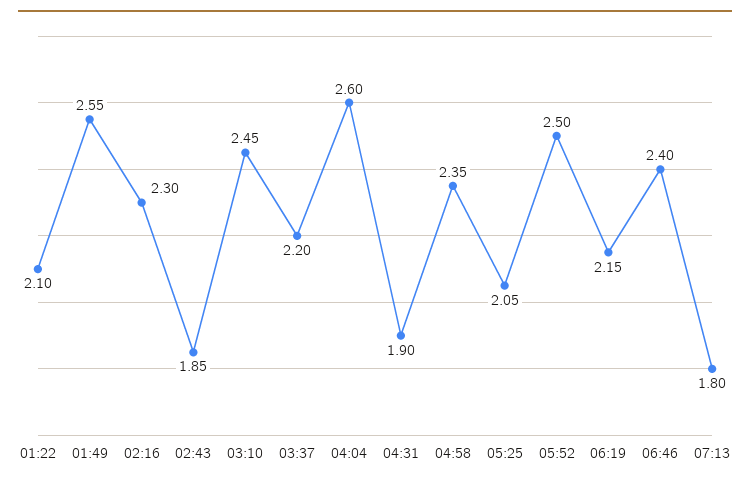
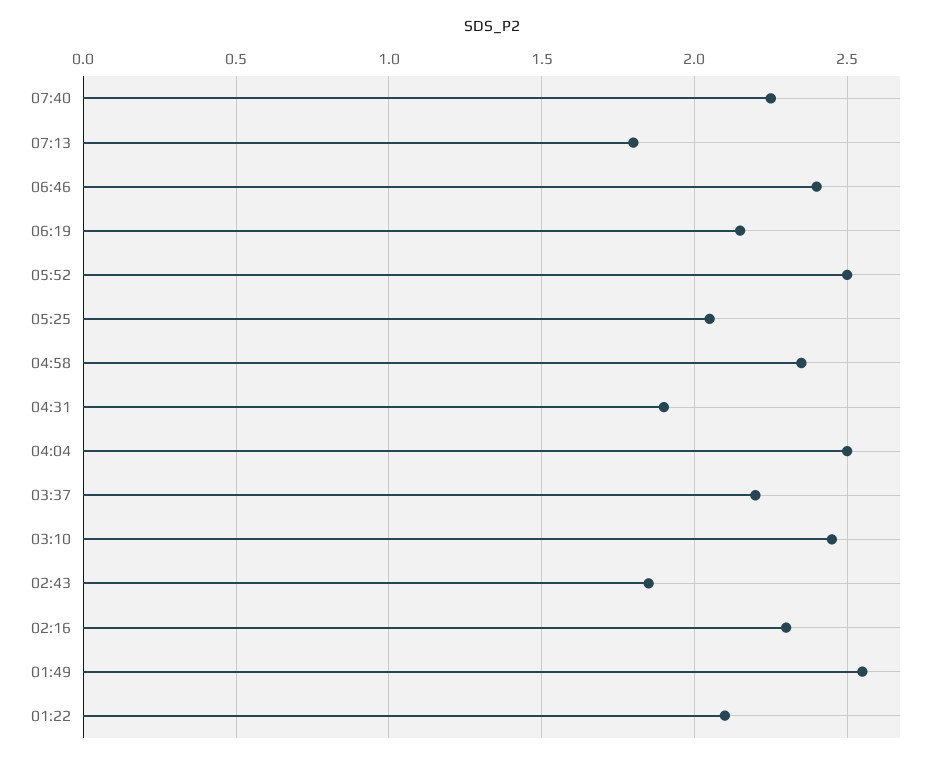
04:04: 2.6 -> 2.5
07:40: none -> 2.25

